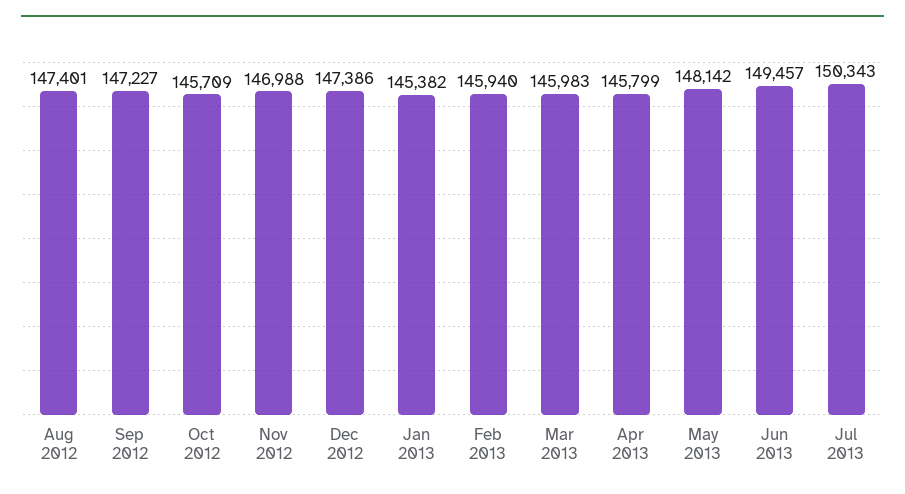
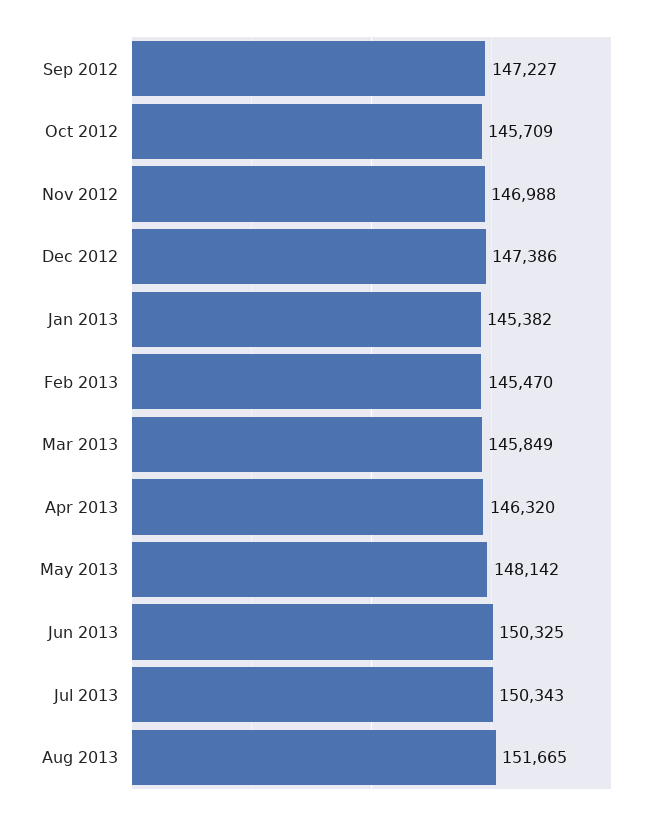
Aug 2012: 147401 -> none
Feb 2013: 145940 -> 145470
Mar 2013: 145983 -> 145849
Apr 2013: 145799 -> 146320
Jun 2013: 149457 -> 150325
Aug 2013: none -> 151665

